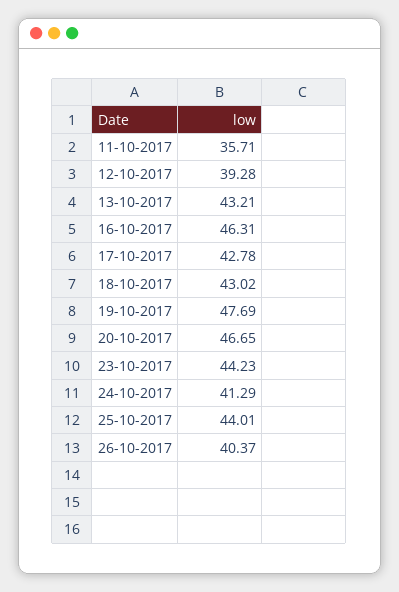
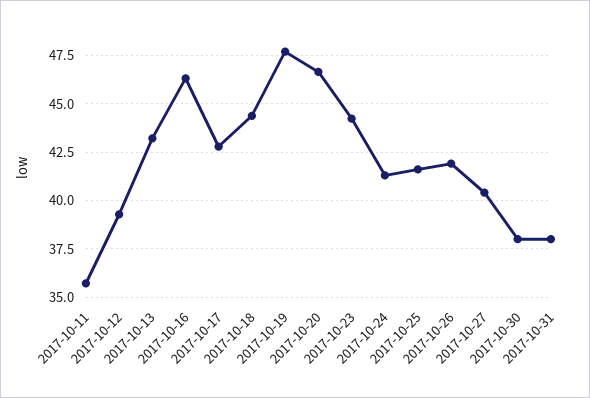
18-10-2017: 43.02 -> 44.5
25-10-2017: 44.01 -> 41.5
26-10-2017: 40.37 -> 42
2017-10-27: none -> 40.5
2017-10-30: none -> 38
2017-10-31: none -> 38

